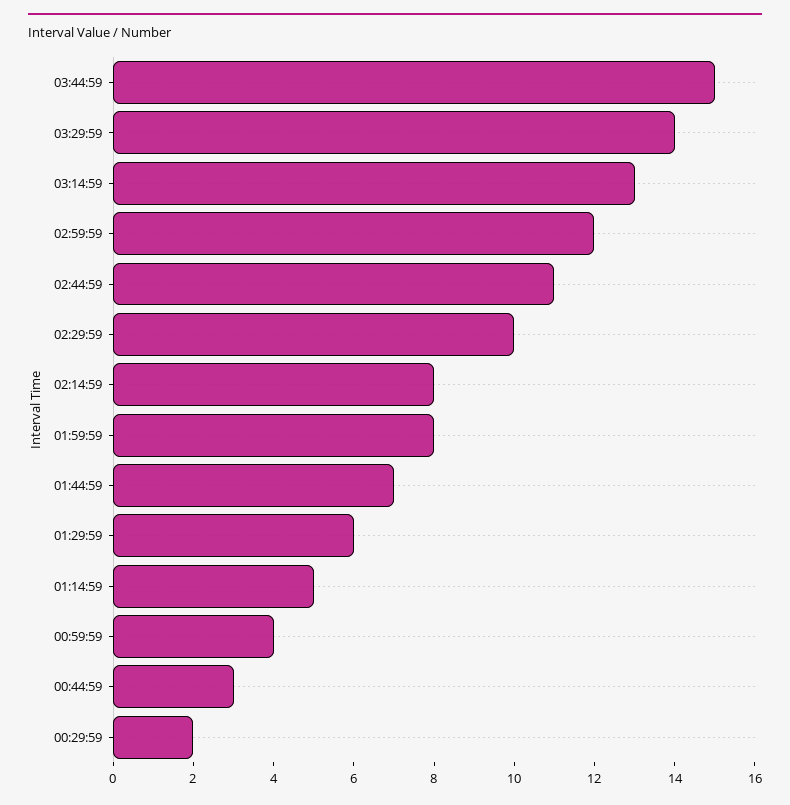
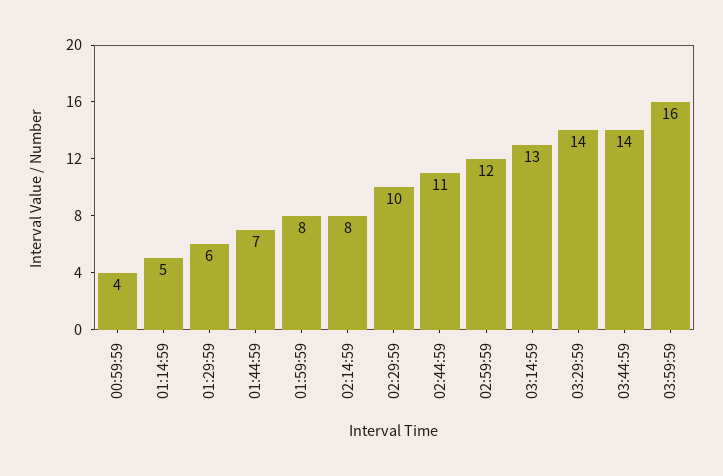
03:44:59: 15 -> 14
00:44:59: 3 -> none
00:29:59: 2 -> none
03:59:59: none -> 16

